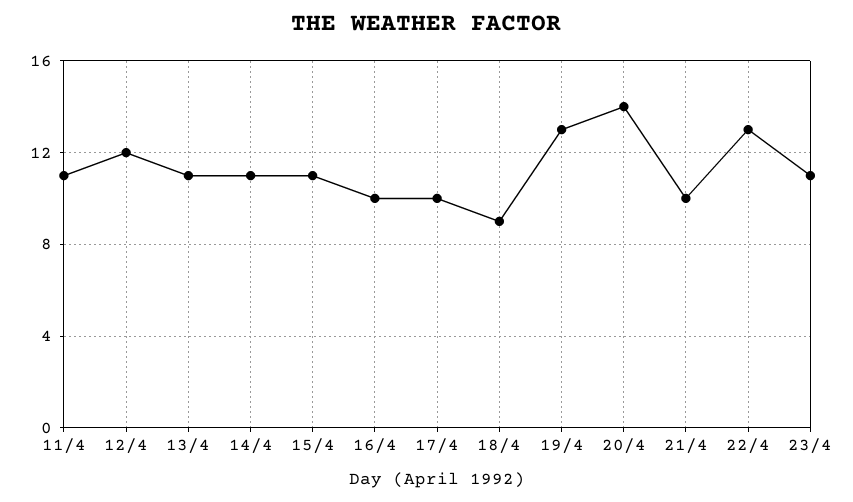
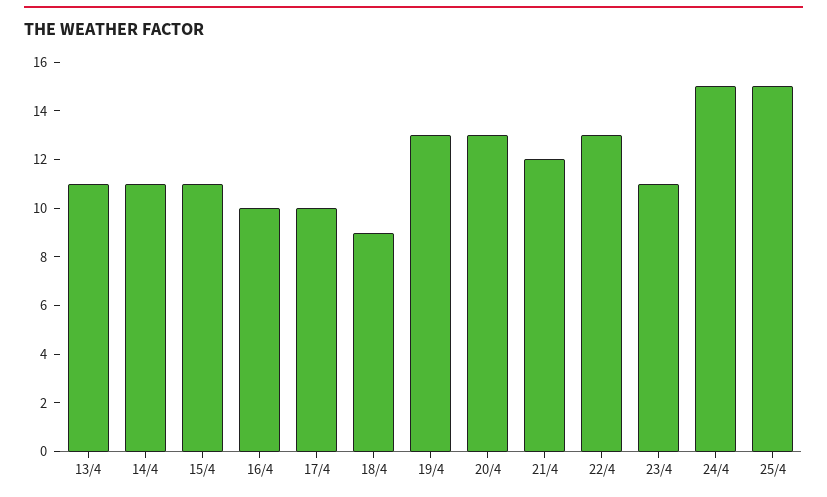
11/4: 11 -> none
12/4: 12 -> none
20/4: 14 -> 13
21/4: 10 -> 12
24/4: none -> 15
25/4: none -> 15

